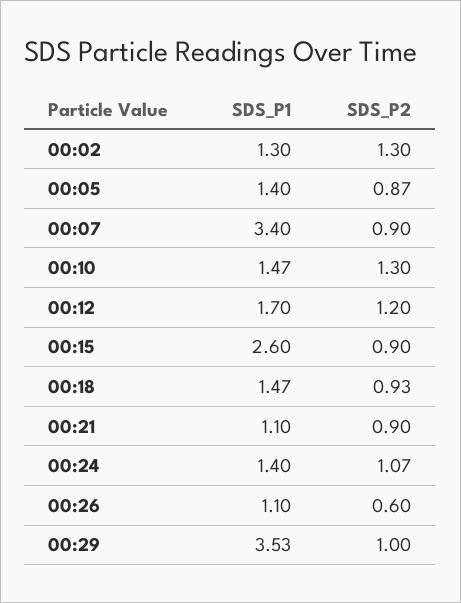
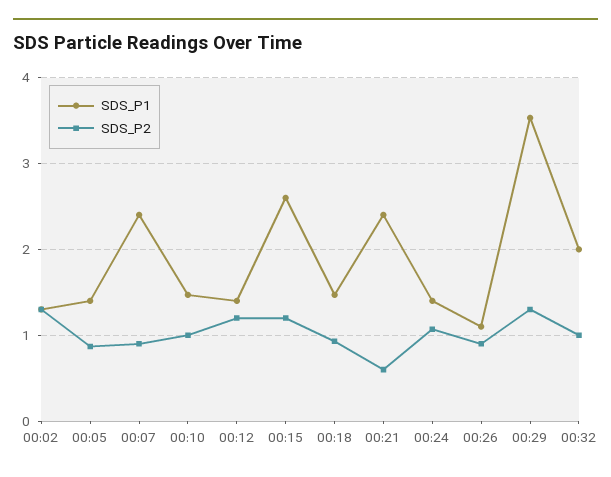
SDS_P1, 00:07: 3.4 -> 2.4
SDS_P2, 00:10: 1.3 -> 1
SDS_P1, 00:12: 1.7 -> 1.4
SDS_P2, 00:15: 0.9 -> 1.2
SDS_P1, 00:21: 1.1 -> 2.4
SDS_P2, 00:21: 0.9 -> 0.6
SDS_P2, 00:26: 0.6 -> 0.9
SDS_P2, 00:29: 1 -> 1.3
SDS_P1, 00:32: none -> 2
SDS_P2, 00:32: none -> 1

